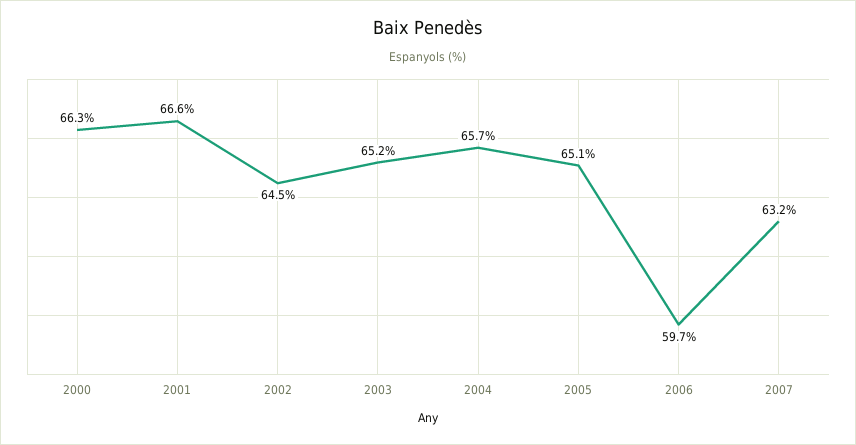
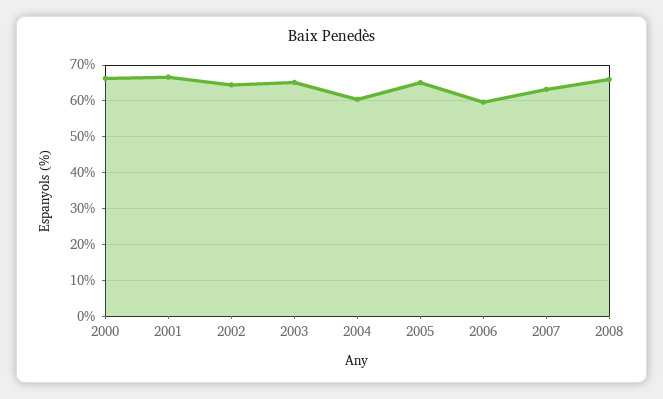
2004: 65.7 -> 60
2008: none -> 66

